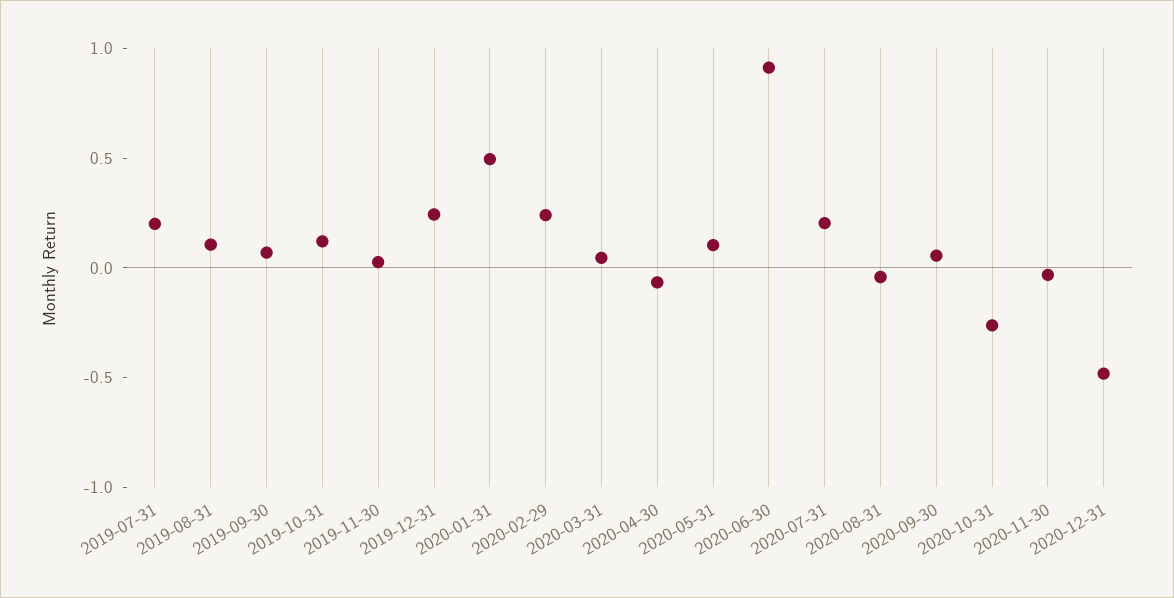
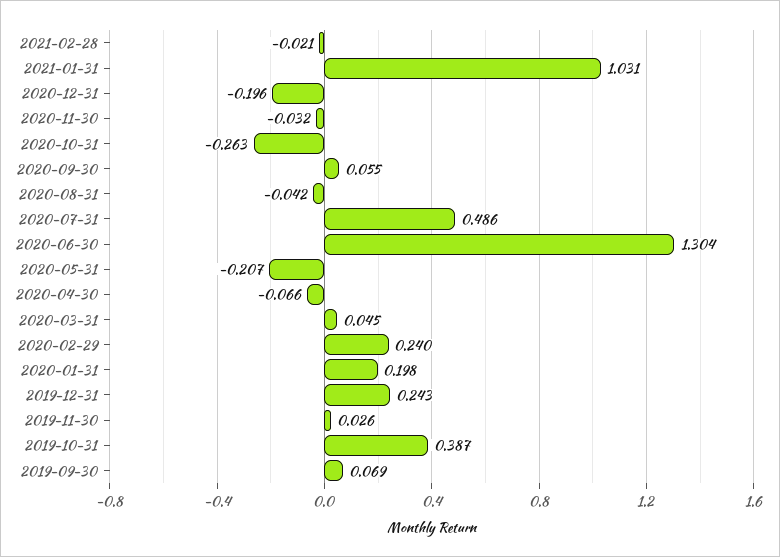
2019-07-31: 0.2 -> none
2019-08-31: 0.1 -> none
2019-10-31: 0.1 -> 0.387
2020-01-31: 0.5 -> 0.198
2020-05-31: 0.1 -> -0.207
2020-06-30: 0.9 -> 1.304
2020-07-31: 0.2 -> 0.486
2020-12-31: -0.5 -> -0.196
2021-02-28: none -> -0.021
2021-01-31: none -> 1.031

